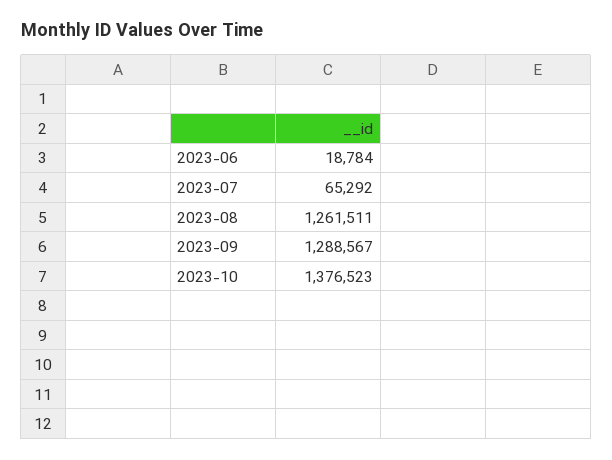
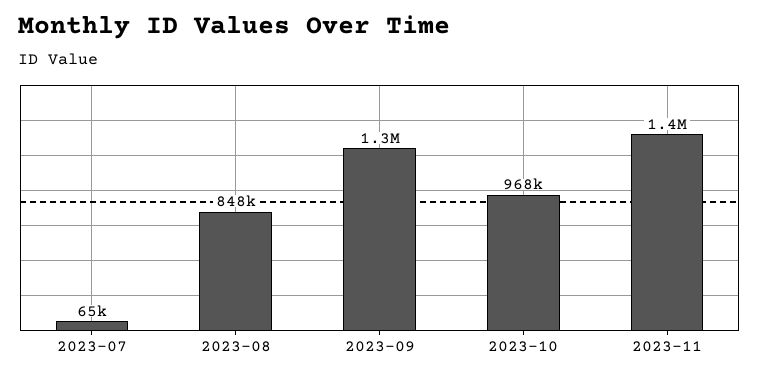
2023-06: 18784 -> none
2023-08: 1261511 -> 848000
2023-10: 1376523 -> 968000
2023-11: none -> 1400000

